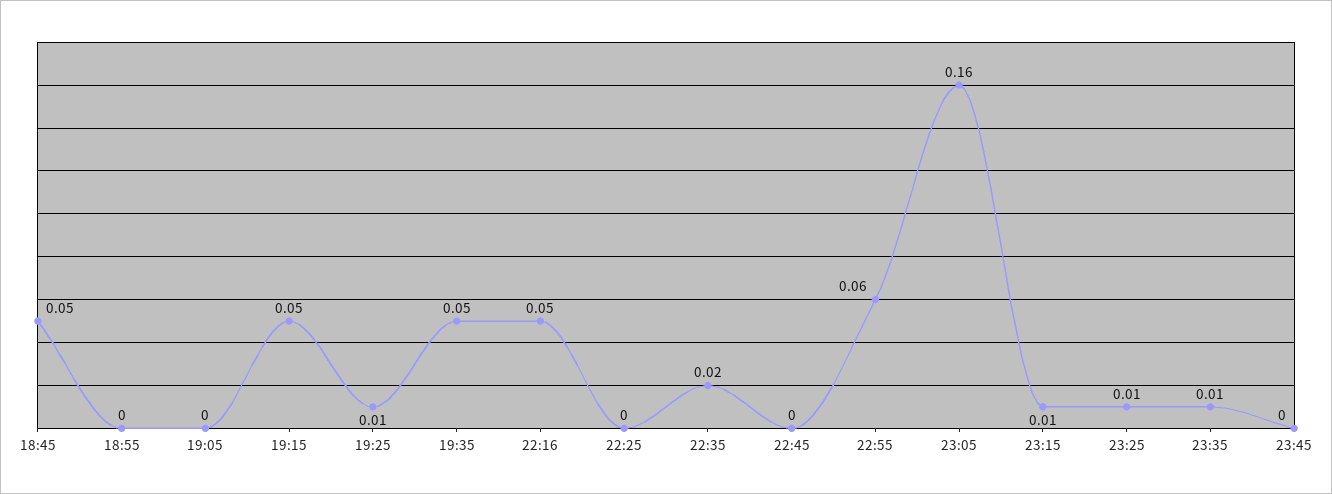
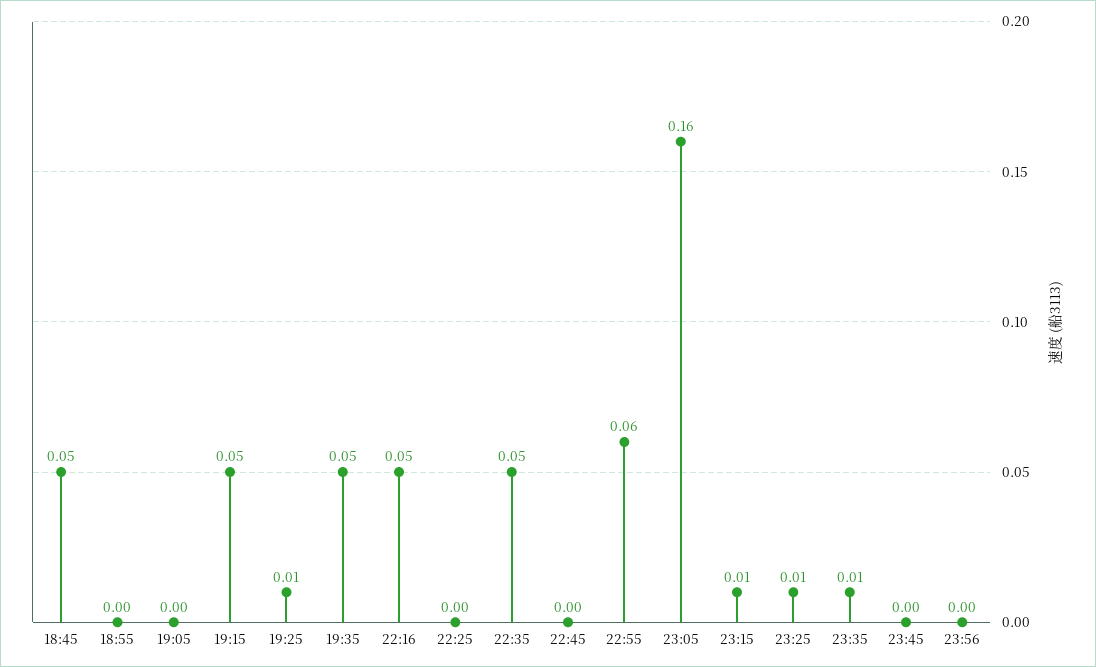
22:35: 0.02 -> 0.05
23:56: none -> 0

